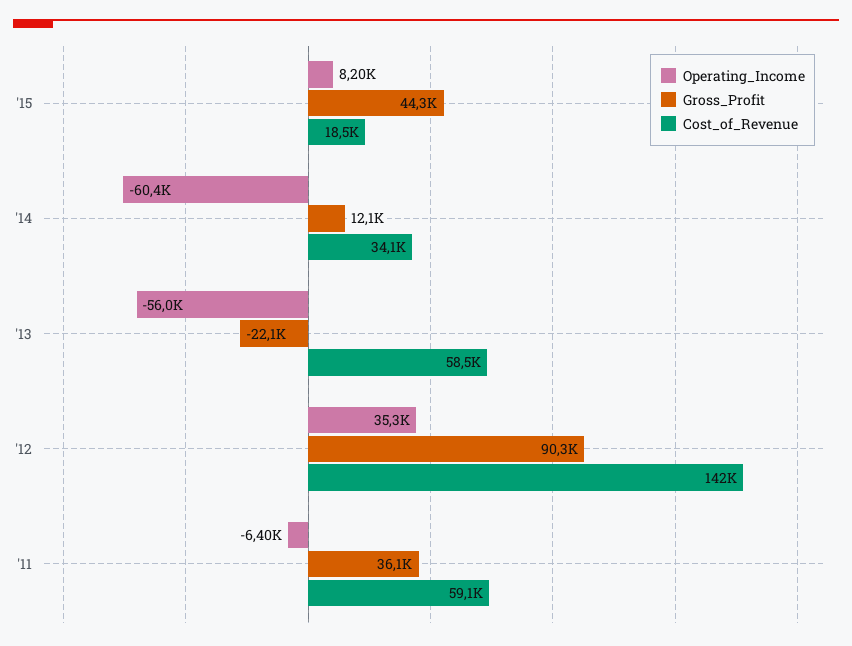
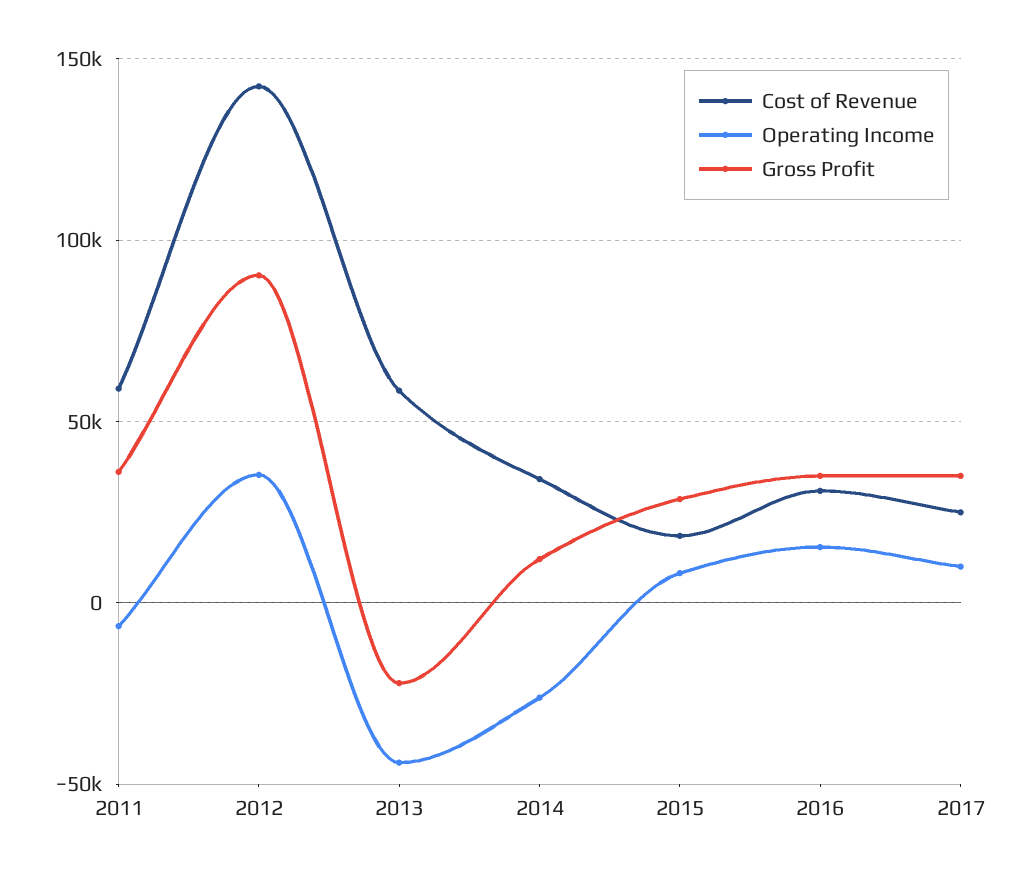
Gross_Profit, '15: 44300 -> 30000
Operating_Income, '14: -60400 -> -25000
Operating_Income, '13: -56000 -> -45000
Cost_of_Revenue, 2016: none -> 30000
Operating_Income, 2016: none -> 15000
Gross_Profit, 2016: none -> 35000
Cost_of_Revenue, 2017: none -> 25000
Operating_Income, 2017: none -> 10000
Gross_Profit, 2017: none -> 35000

